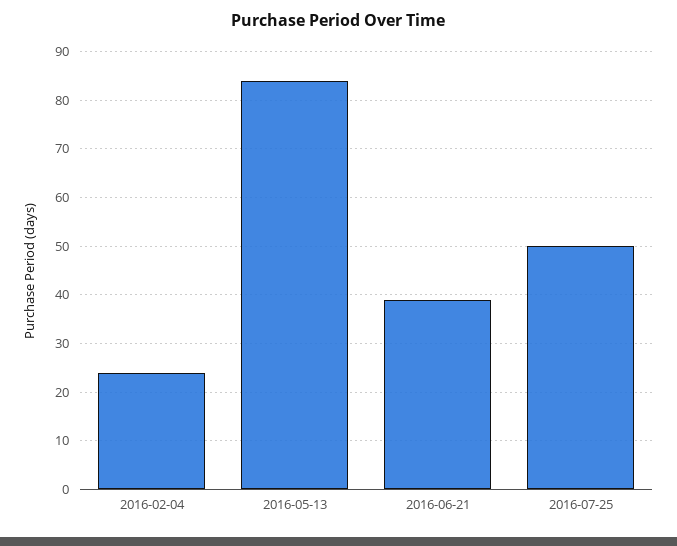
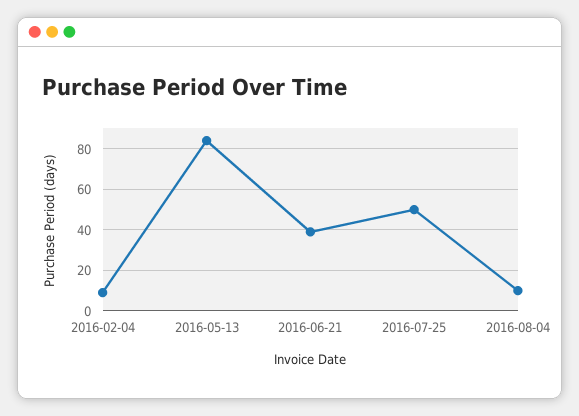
2016-02-04: 25 -> 10
2016-08-04: none -> 10

